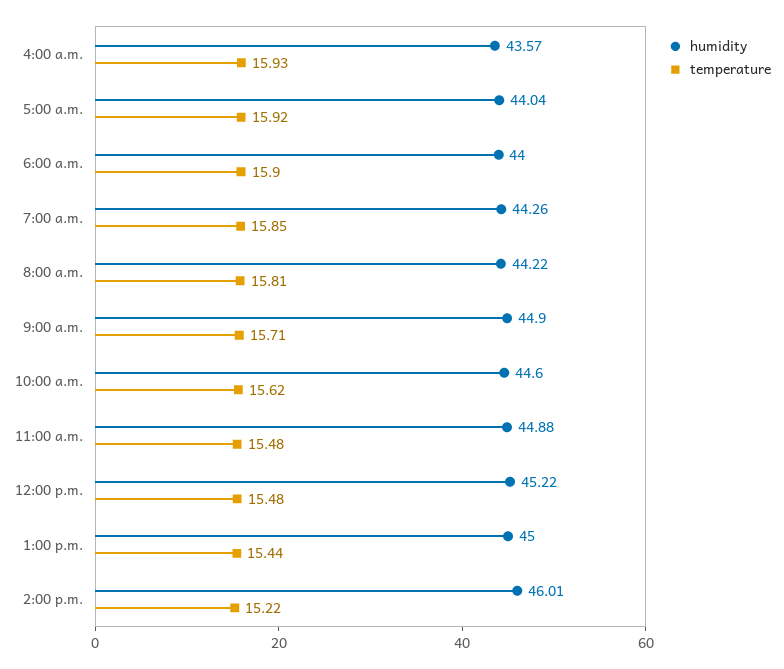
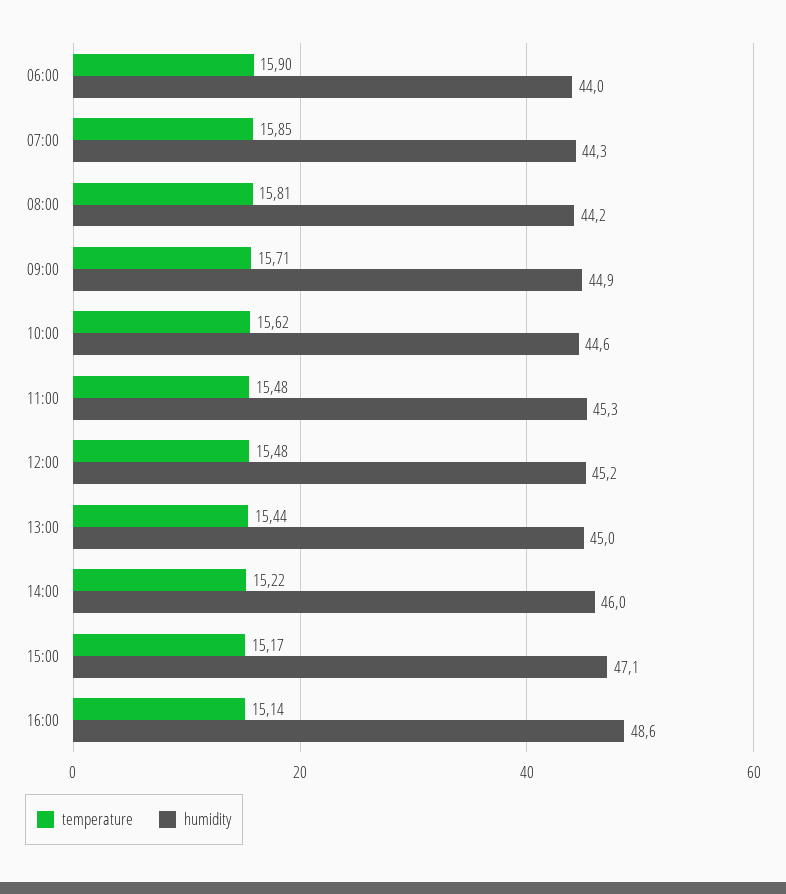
humidity, 4:00 a.m.: 43.57 -> none
temperature, 4:00 a.m.: 15.93 -> none
humidity, 5:00 a.m.: 44.04 -> none
temperature, 5:00 a.m.: 15.92 -> none
humidity, 11:00 a.m.: 44.88 -> 45.3
temperature, 15:00: none -> 15.17
humidity, 15:00: none -> 47.1
temperature, 16:00: none -> 15.14
humidity, 16:00: none -> 48.6

